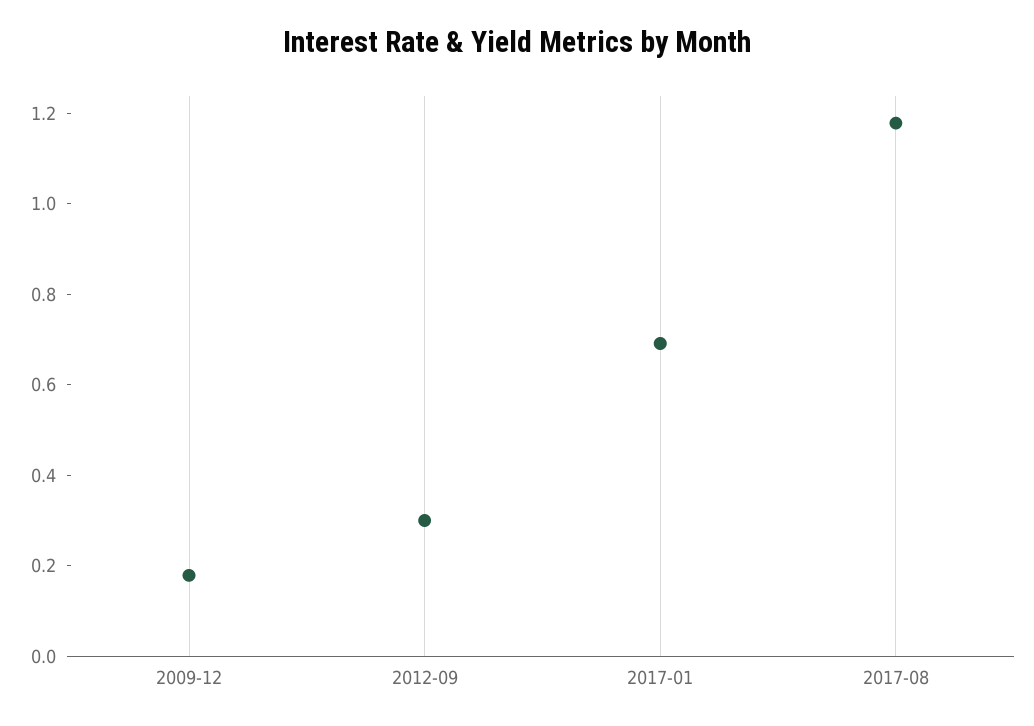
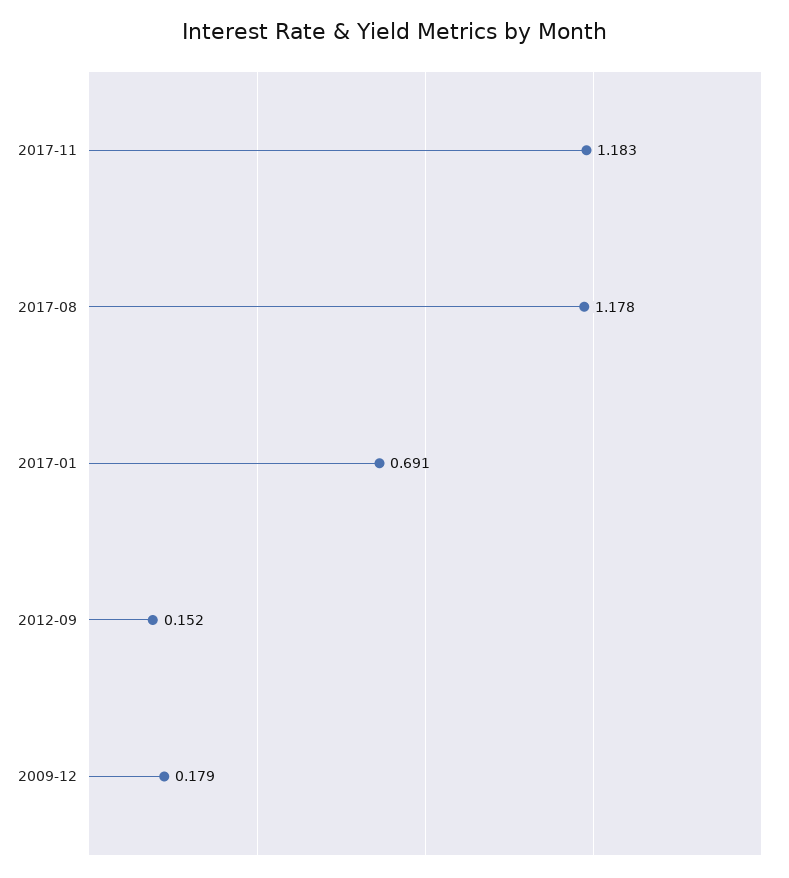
2012-09: 0.3 -> 0.152
2017-11: none -> 1.183

